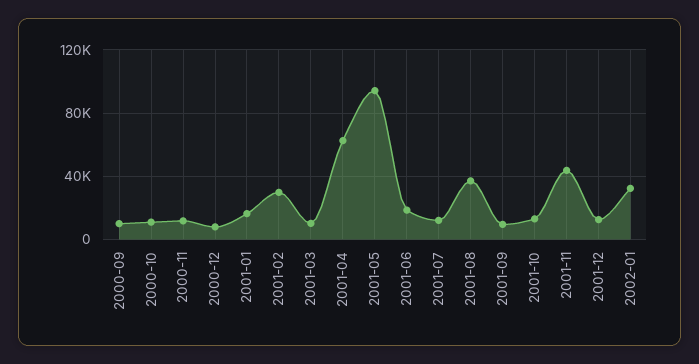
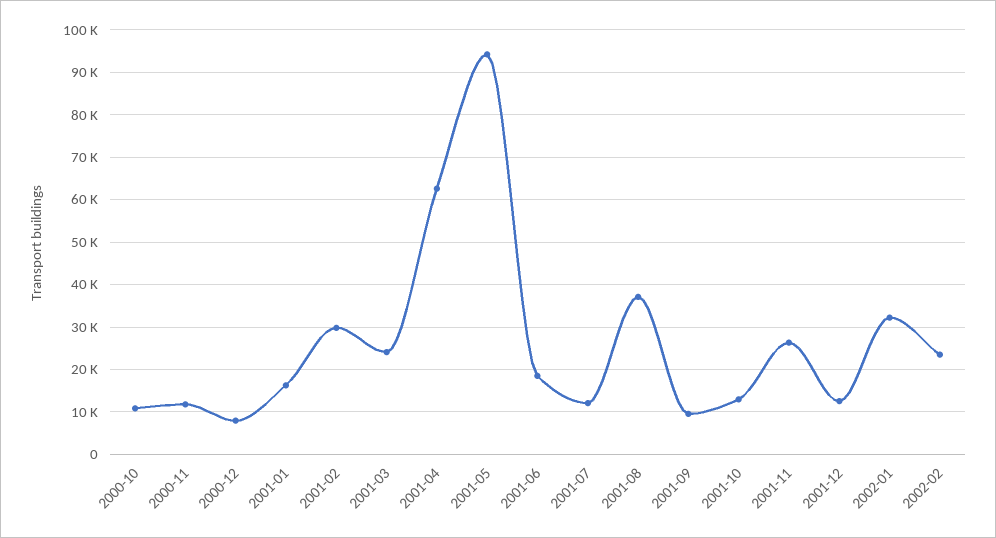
2000-09: 10000 -> none
2001-03: 10000 -> 24000
2001-11: 45000 -> 26000
2002-02: none -> 24000

